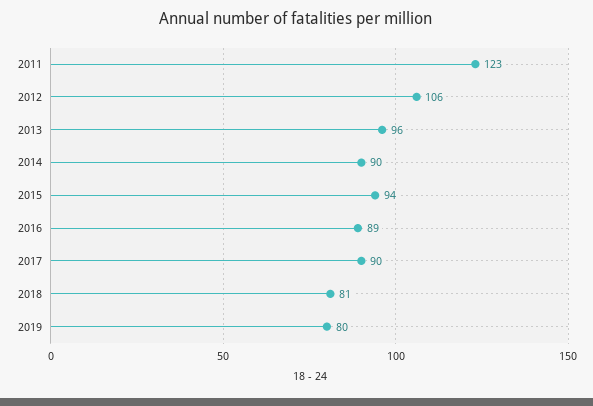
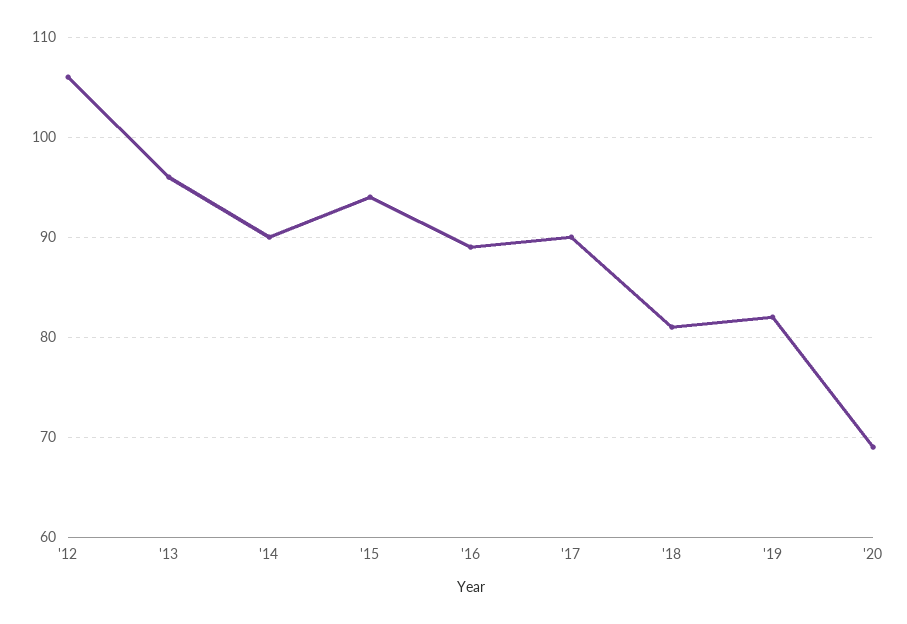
2011: 123 -> none
2019: 80 -> 82
'20: none -> 69

